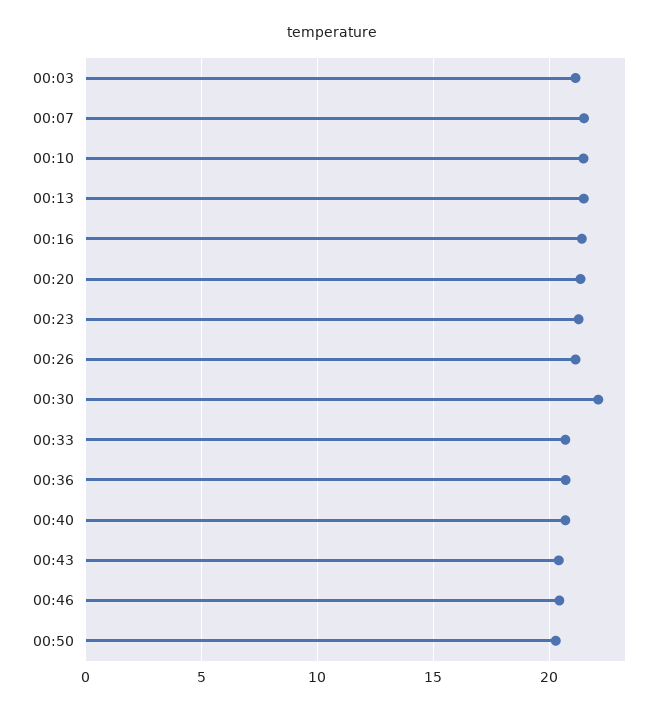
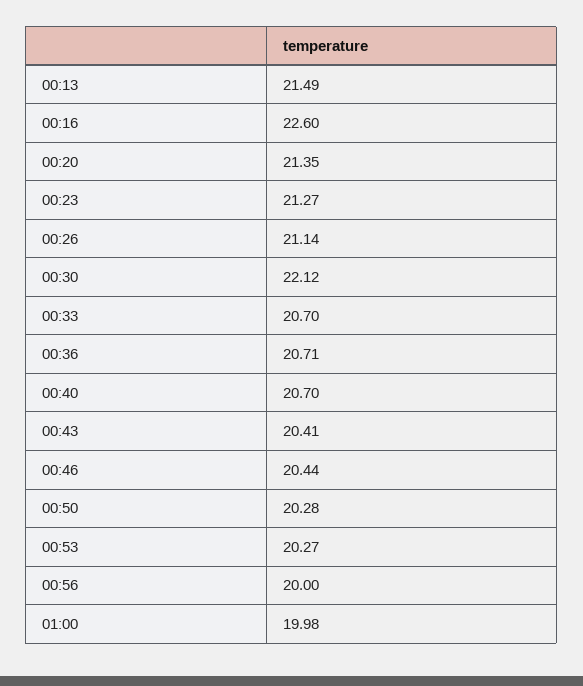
00:03: 21 -> none
00:07: 21.5 -> none
00:10: 21.5 -> none
00:16: 21.5 -> 22.6
00:53: none -> 20.27
00:56: none -> 20
01:00: none -> 19.98

